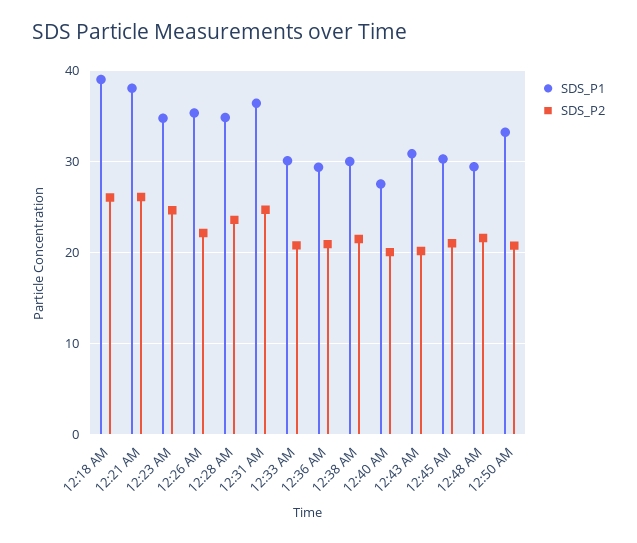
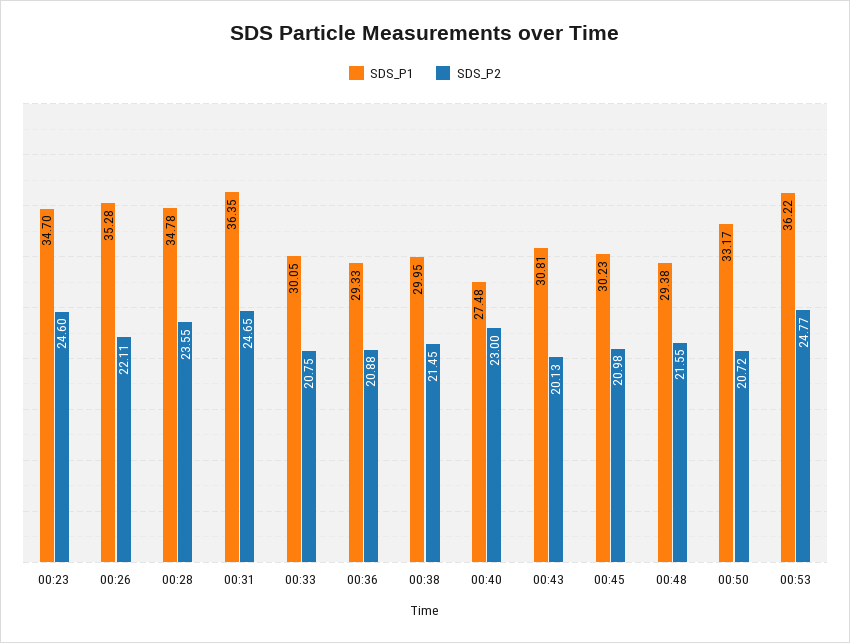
SDS_P1, 12:18 AM: 39 -> none
SDS_P2, 12:18 AM: 26 -> none
SDS_P1, 12:21 AM: 38 -> none
SDS_P2, 12:21 AM: 26 -> none
SDS_P2, 12:40 AM: 20 -> 23
SDS_P1, 00:53: none -> 36.22
SDS_P2, 00:53: none -> 24.77

